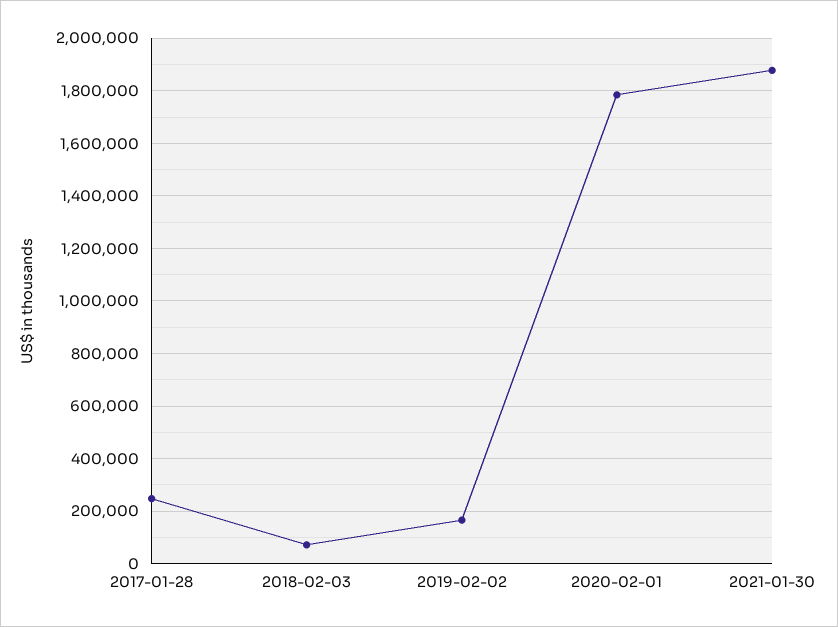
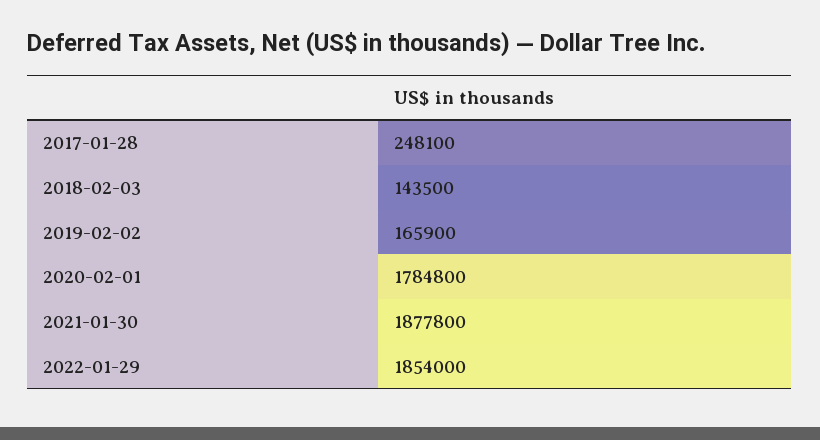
2018-02-03: 75000 -> 143500
2022-01-29: none -> 1854000

